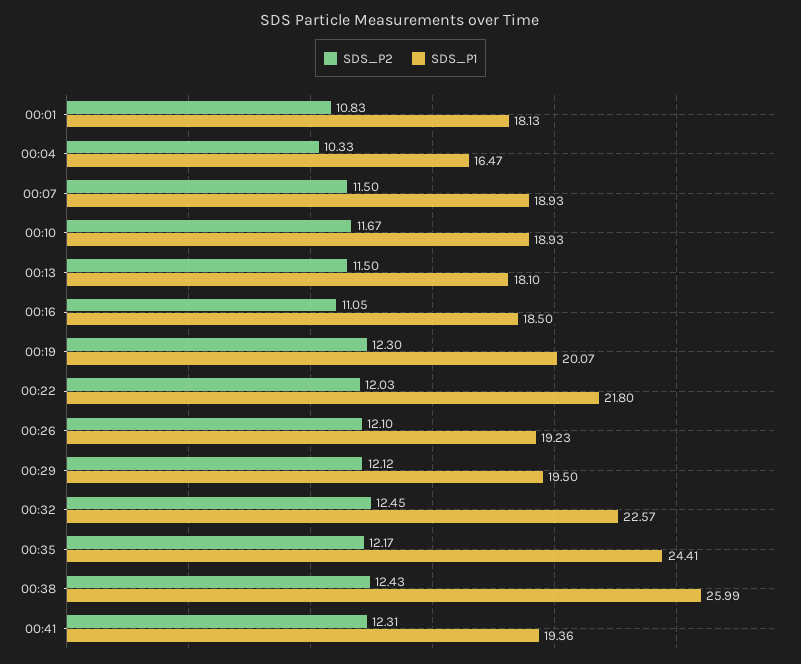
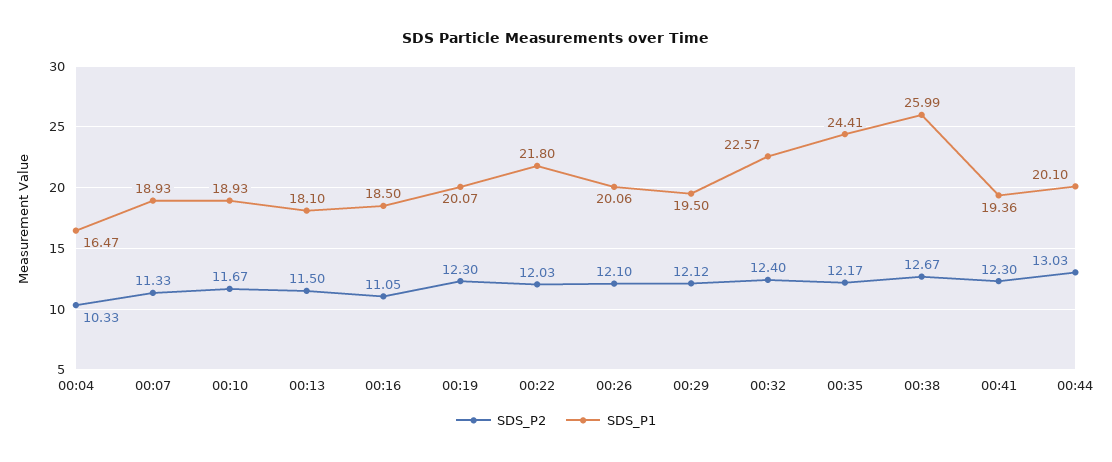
SDS_P2, 00:01: 10.83 -> none
SDS_P1, 00:01: 18.13 -> none
SDS_P2, 00:07: 11.5 -> 11.33
SDS_P1, 00:26: 19.23 -> 20.06
SDS_P2, 00:32: 12.45 -> 12.4
SDS_P2, 00:38: 12.43 -> 12.67
SDS_P2, 00:41: 12.31 -> 12.3
SDS_P2, 00:44: none -> 13.03
SDS_P1, 00:44: none -> 20.1

